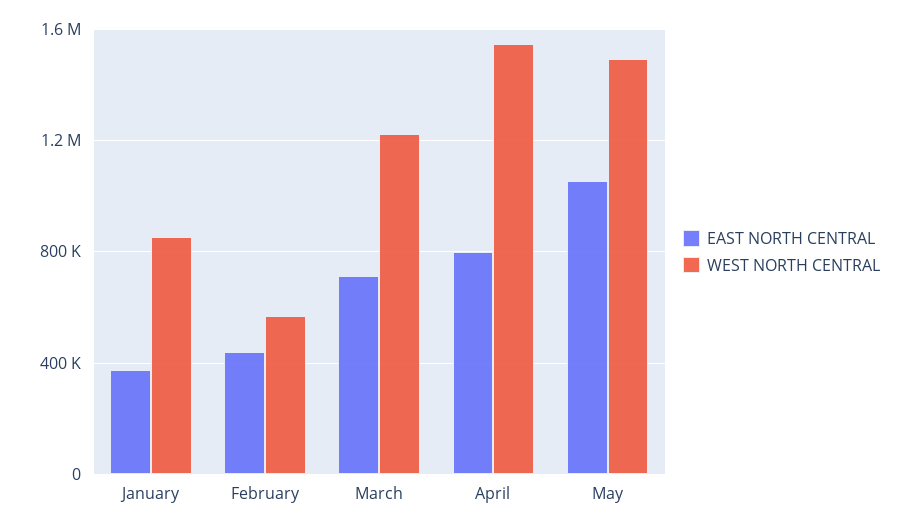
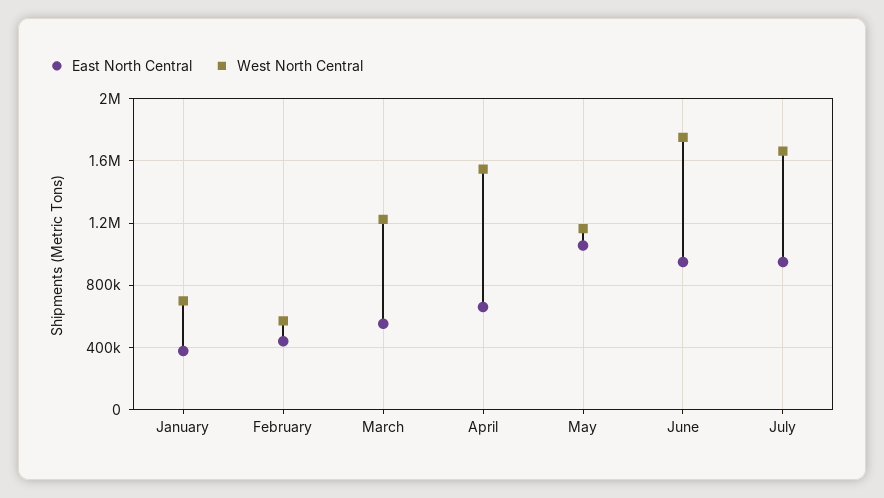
WEST NORTH CENTRAL, January: 850000 -> 700000
EAST NORTH CENTRAL, March: 700000 -> 550000
EAST NORTH CENTRAL, April: 800000 -> 650000
WEST NORTH CENTRAL, May: 1500000 -> 1150000
EAST NORTH CENTRAL, June: none -> 950000
WEST NORTH CENTRAL, June: none -> 1750000
EAST NORTH CENTRAL, July: none -> 950000
WEST NORTH CENTRAL, July: none -> 1650000

